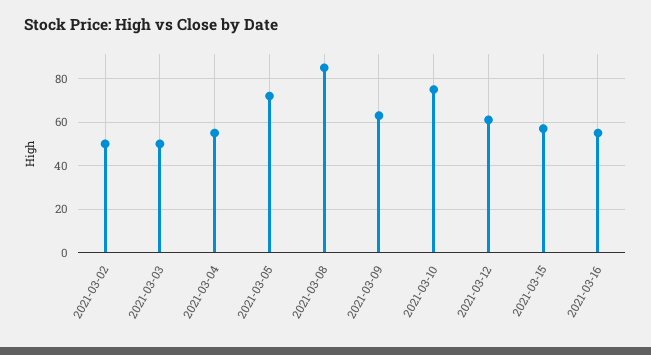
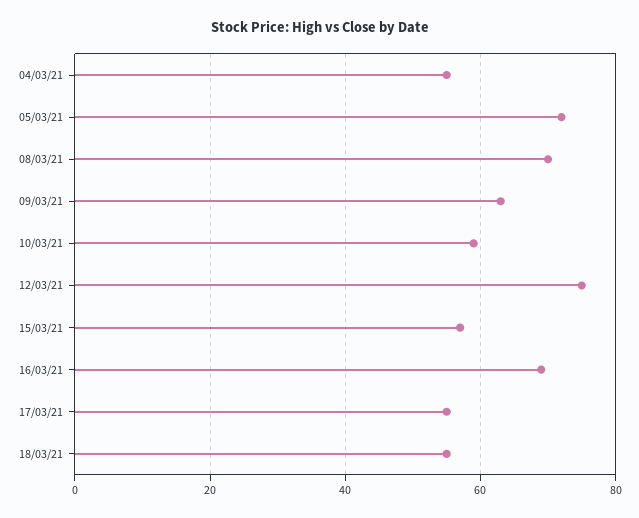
2021-03-02: 50 -> none
2021-03-03: 50 -> none
2021-03-08: 85 -> 70
2021-03-10: 75 -> 60
2021-03-12: 60 -> 75
2021-03-16: 55 -> 70
17/03/21: none -> 55
18/03/21: none -> 55

